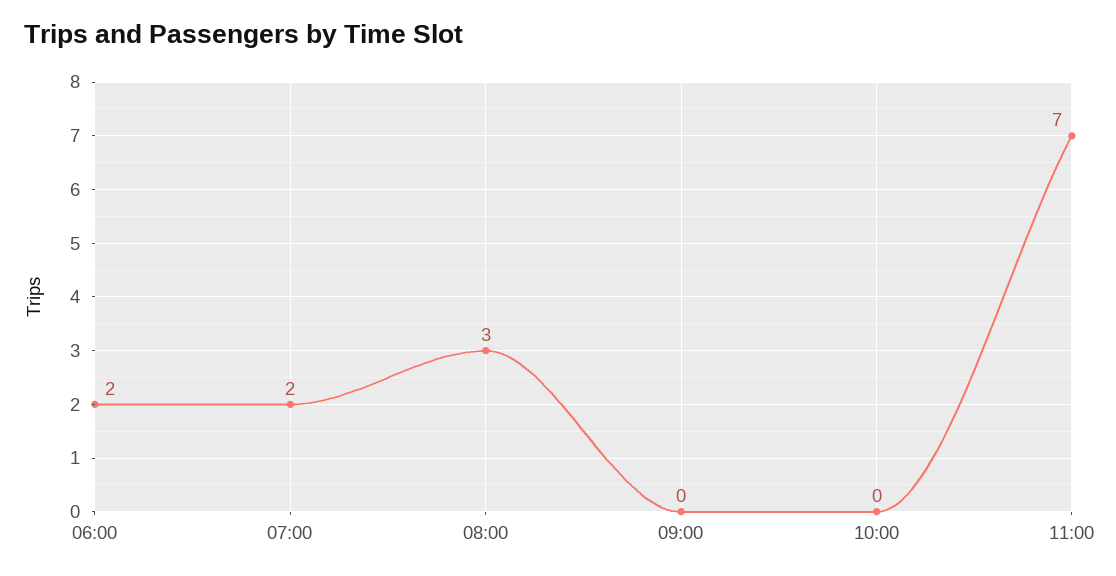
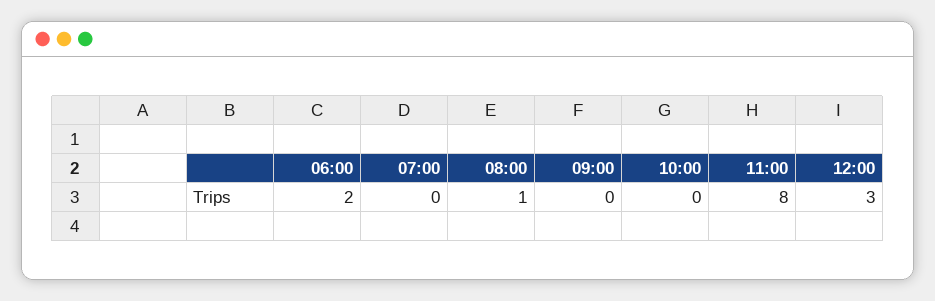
07:00: 2 -> 0
08:00: 3 -> 1
11:00: 7 -> 8
12:00: none -> 3

